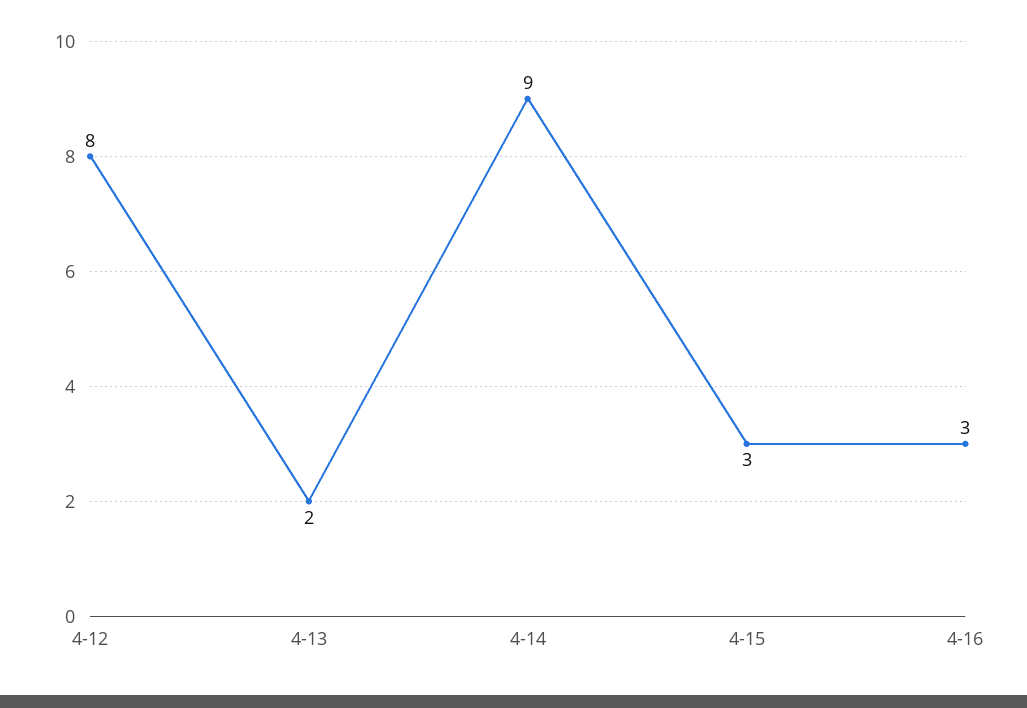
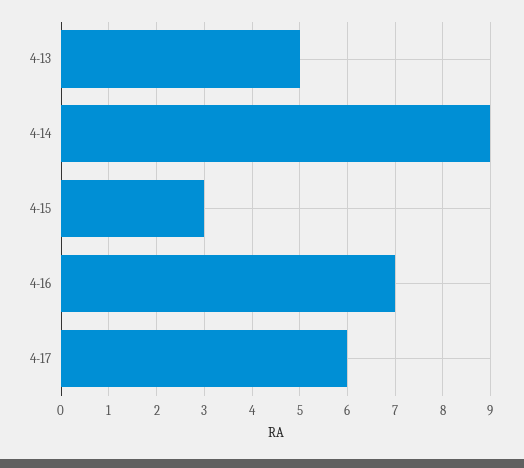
4-12: 8 -> none
4-13: 2 -> 5
4-16: 3 -> 7
4-17: none -> 6

